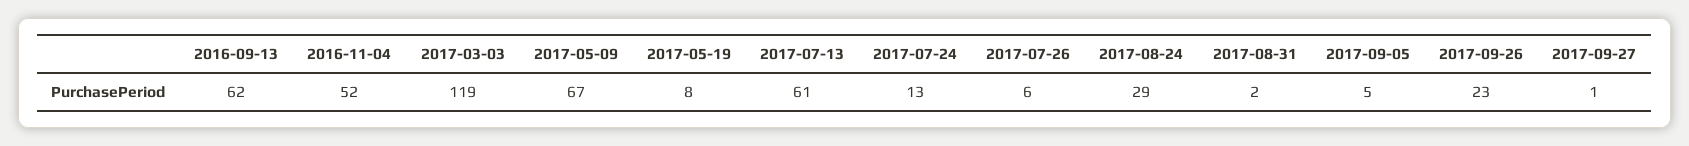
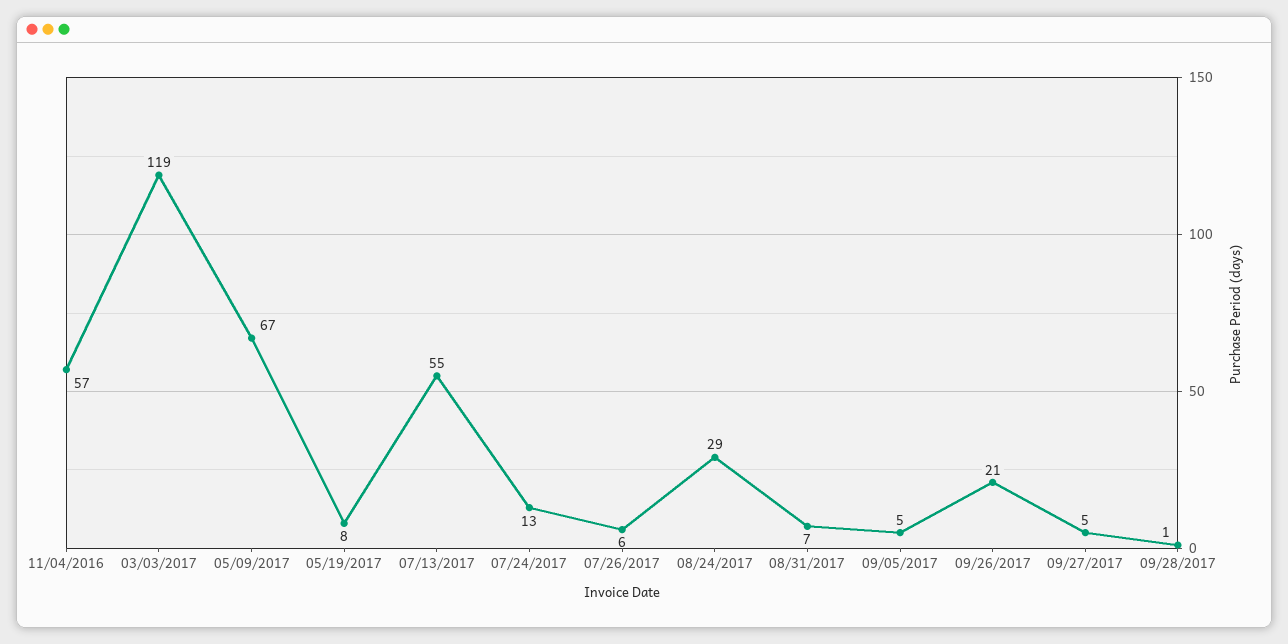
2016-09-13: 62 -> none
2016-11-04: 52 -> 57
2017-07-13: 61 -> 55
2017-08-31: 2 -> 7
2017-09-26: 23 -> 21
2017-09-27: 1 -> 5
09/28/2017: none -> 1

